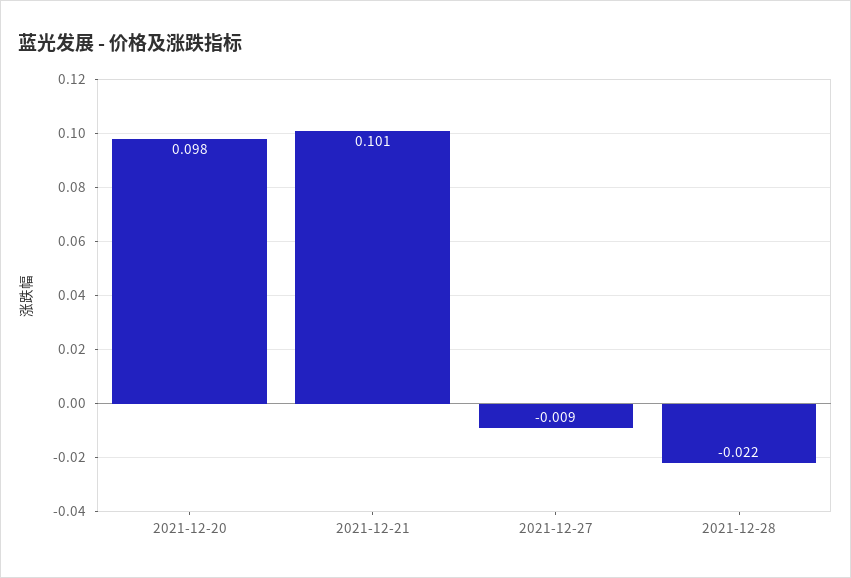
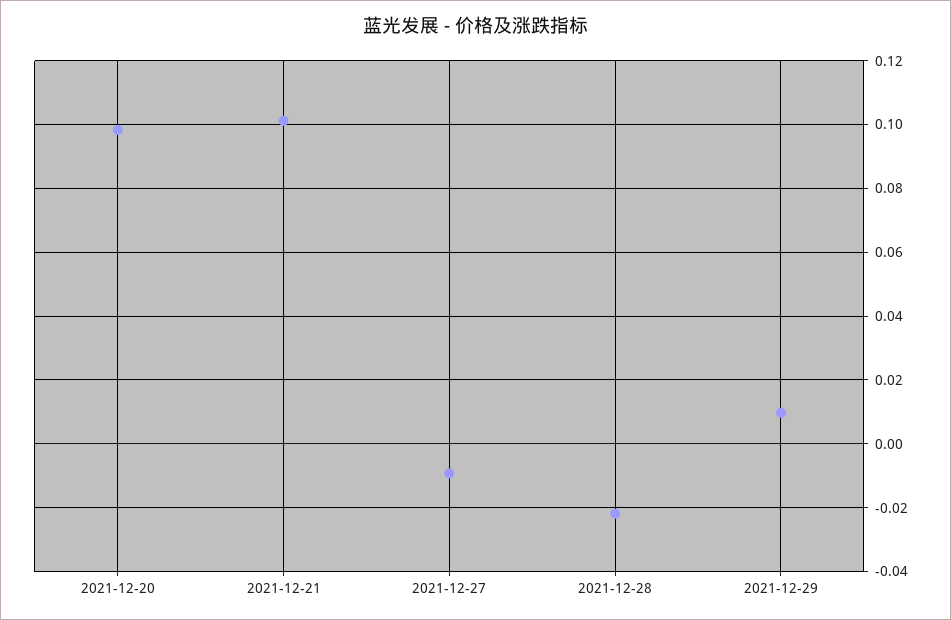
2021-12-29: none -> 0.01

